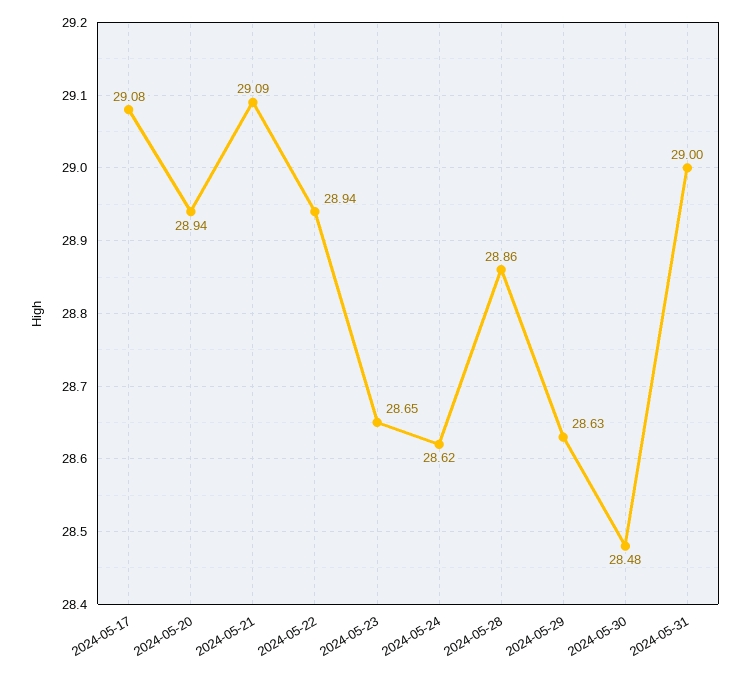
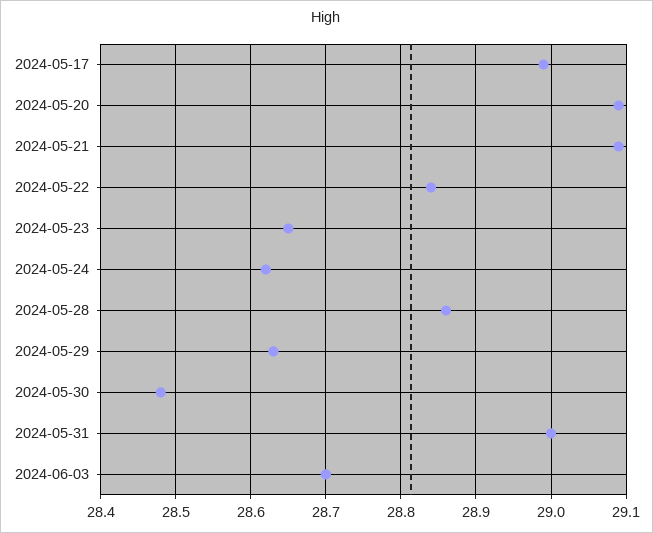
2024-05-17: 29.08 -> 28.99
2024-05-20: 28.94 -> 29.09
2024-05-22: 28.94 -> 28.84
2024-06-03: none -> 28.7

